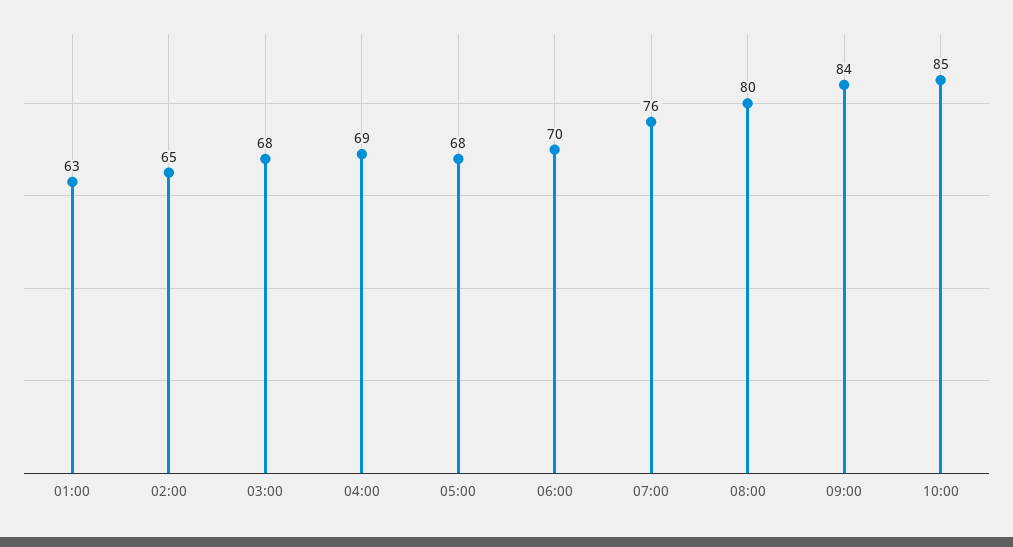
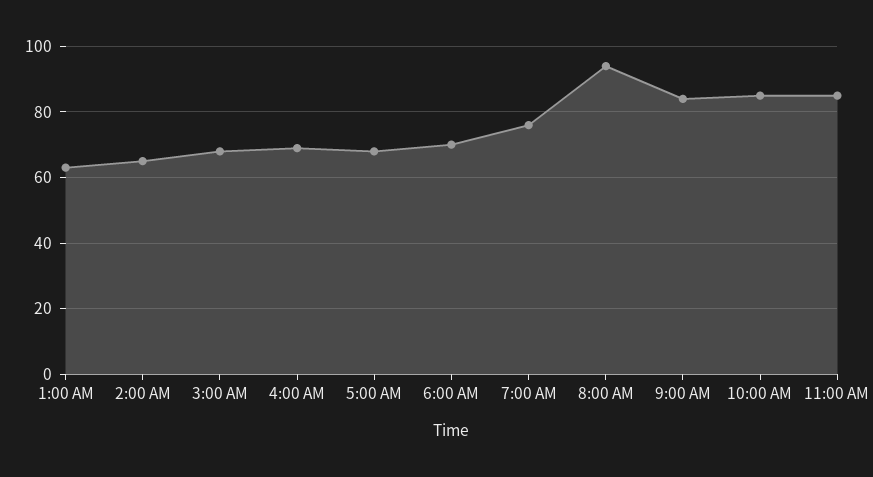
08:00: 80 -> 95
11:00 AM: none -> 85

